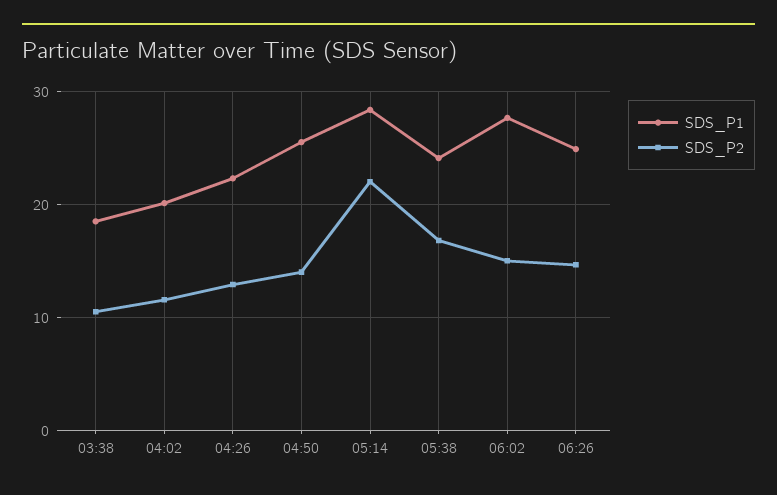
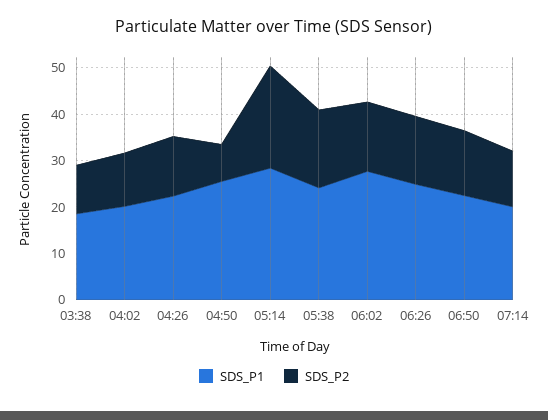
SDS_P2, 04:50: 14 -> 8
SDS_P1, 06:50: none -> 22
SDS_P2, 06:50: none -> 14
SDS_P1, 07:14: none -> 20
SDS_P2, 07:14: none -> 12

